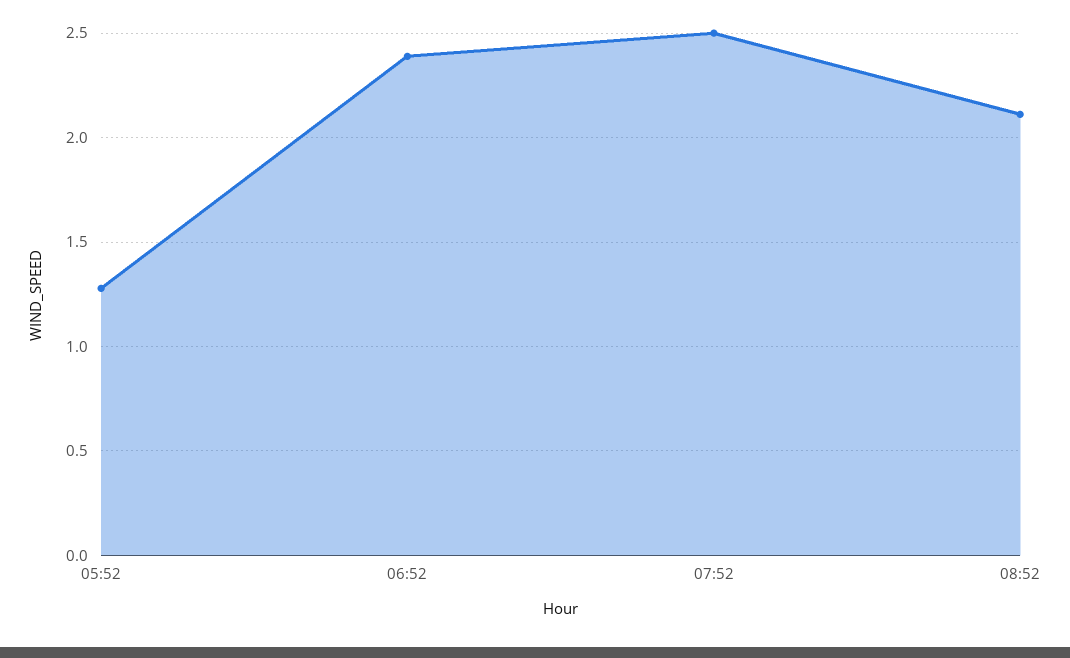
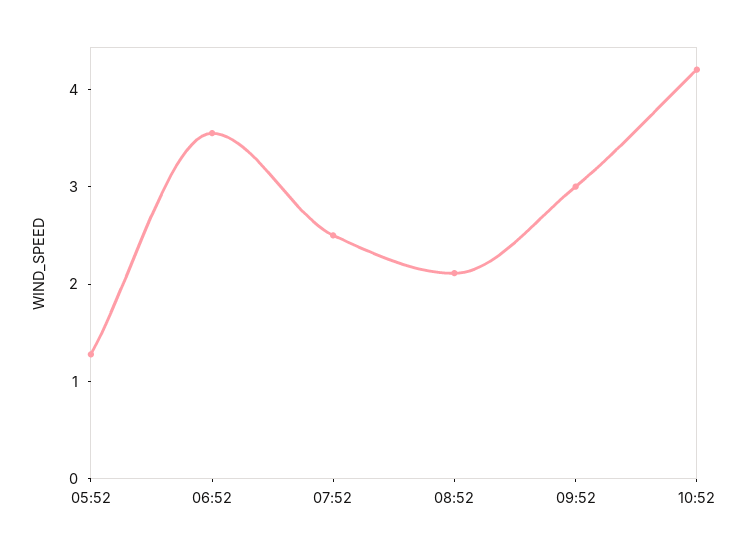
06:52: 2.4 -> 3.6
09:52: none -> 3
10:52: none -> 4.2

